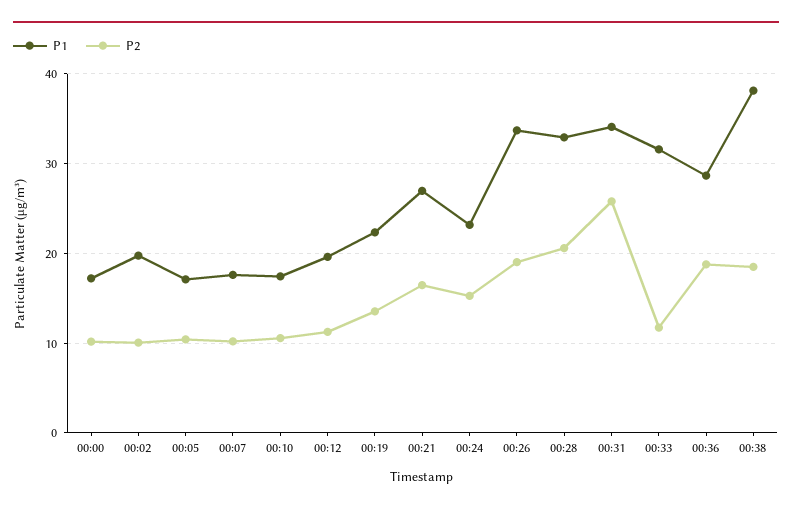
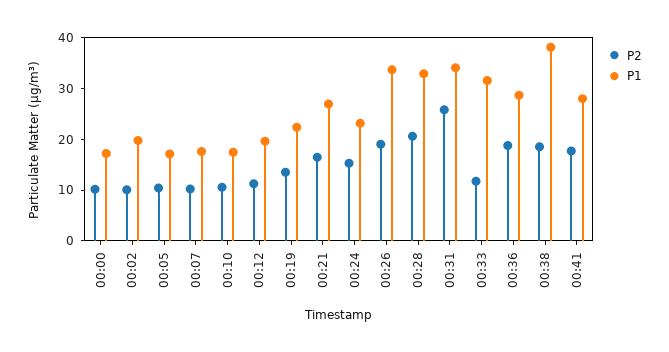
P2, 00:41: none -> 18
P1, 00:41: none -> 28

